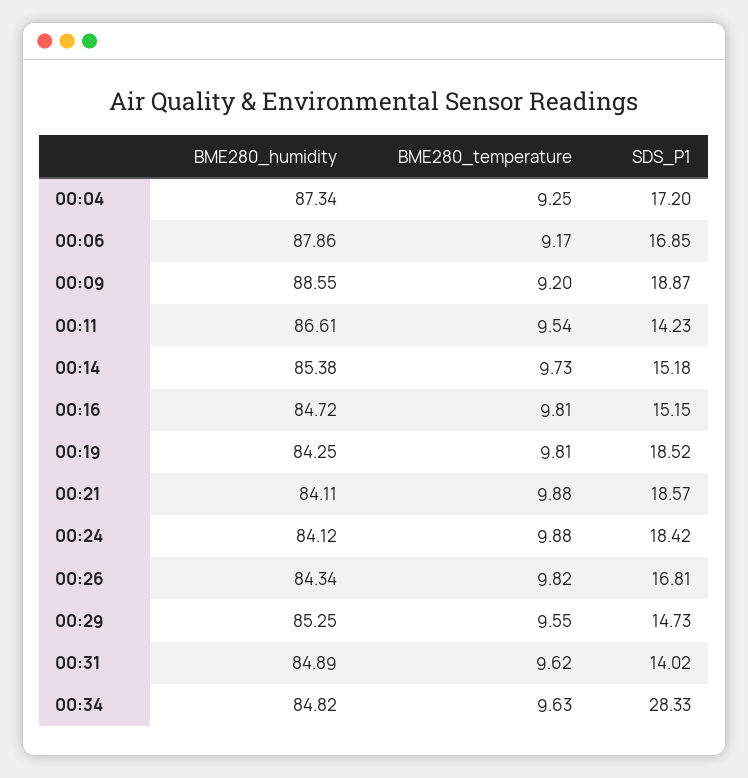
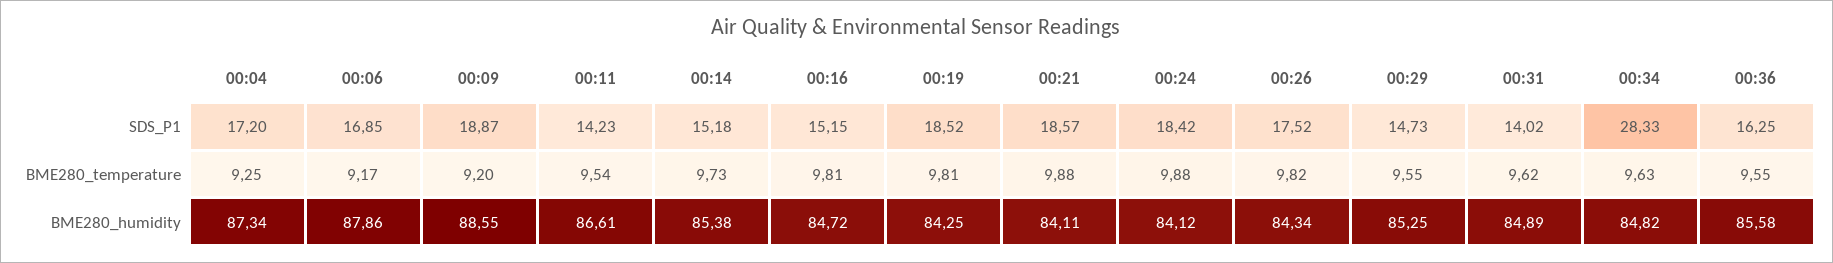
SDS_P1, 00:26: 16.81 -> 17.52
SDS_P1, 00:36: none -> 16.25
BME280_temperature, 00:36: none -> 9.55
BME280_humidity, 00:36: none -> 85.58

